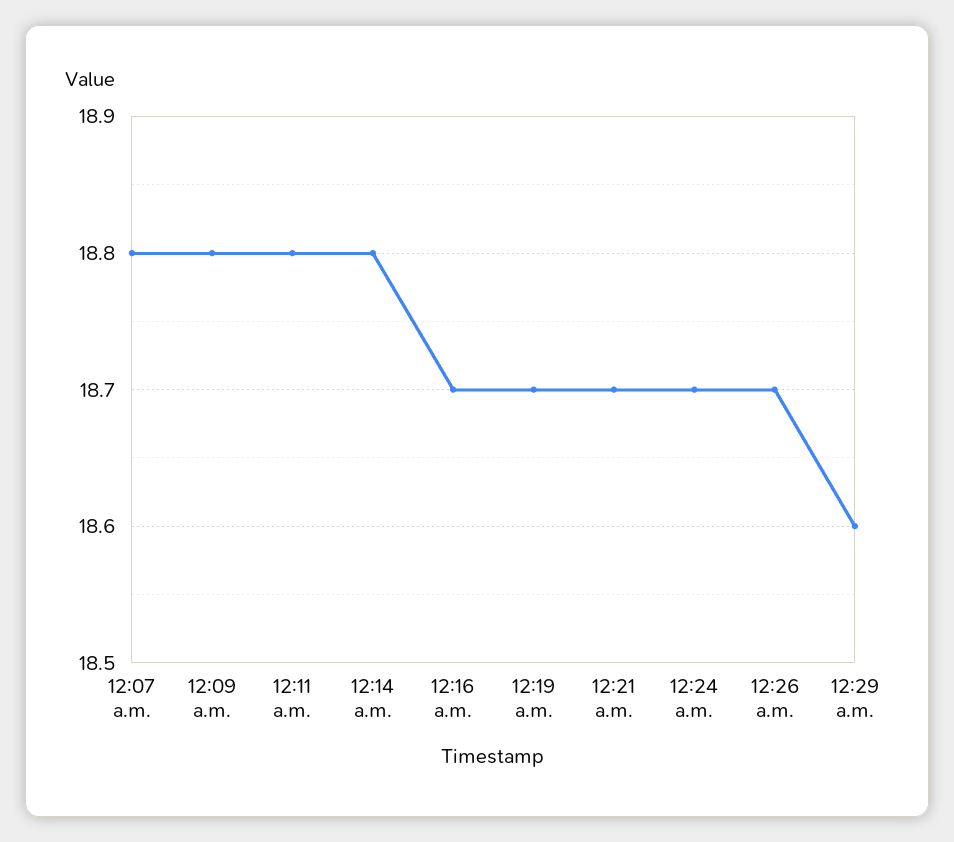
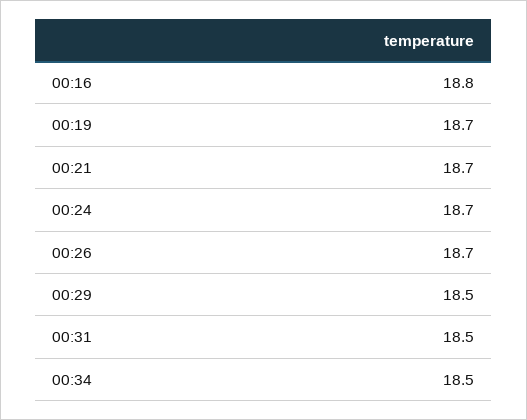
12:07 a.m.: 18.8 -> none
12:09 a.m.: 18.8 -> none
12:11 a.m.: 18.8 -> none
12:14 a.m.: 18.8 -> none
12:16 a.m.: 18.7 -> 18.8
12:29 a.m.: 18.6 -> 18.5
00:31: none -> 18.5
00:34: none -> 18.5

